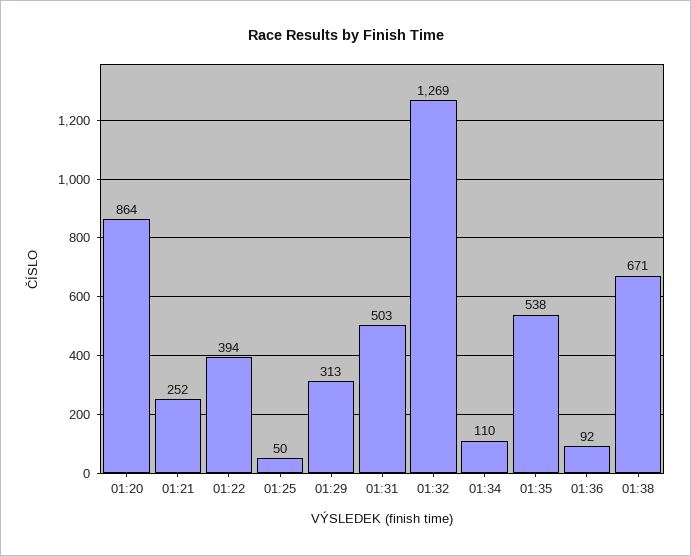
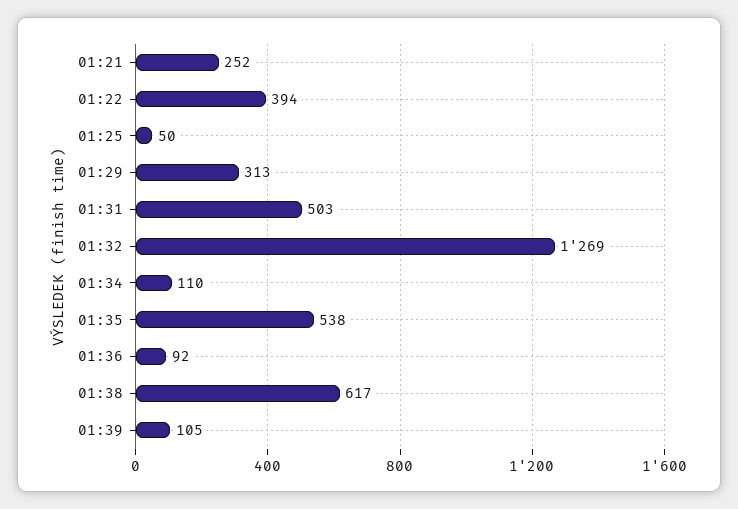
01:20: 864 -> none
01:38: 671 -> 617
01:39: none -> 105

